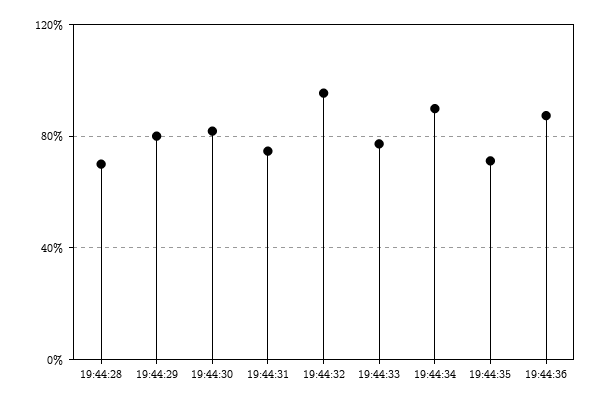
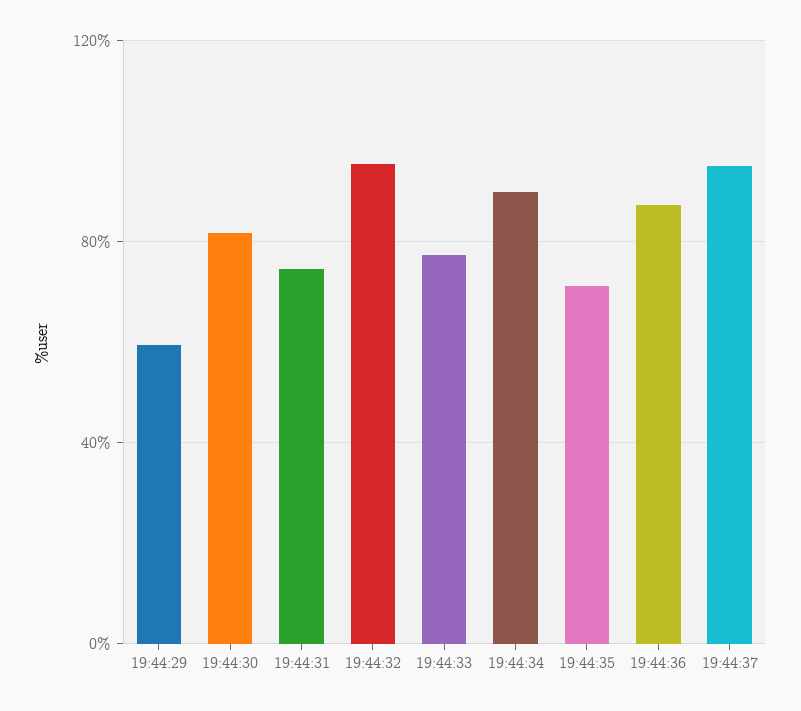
19:44:28: 70 -> none
19:44:29: 80 -> 60
19:44:37: none -> 95

